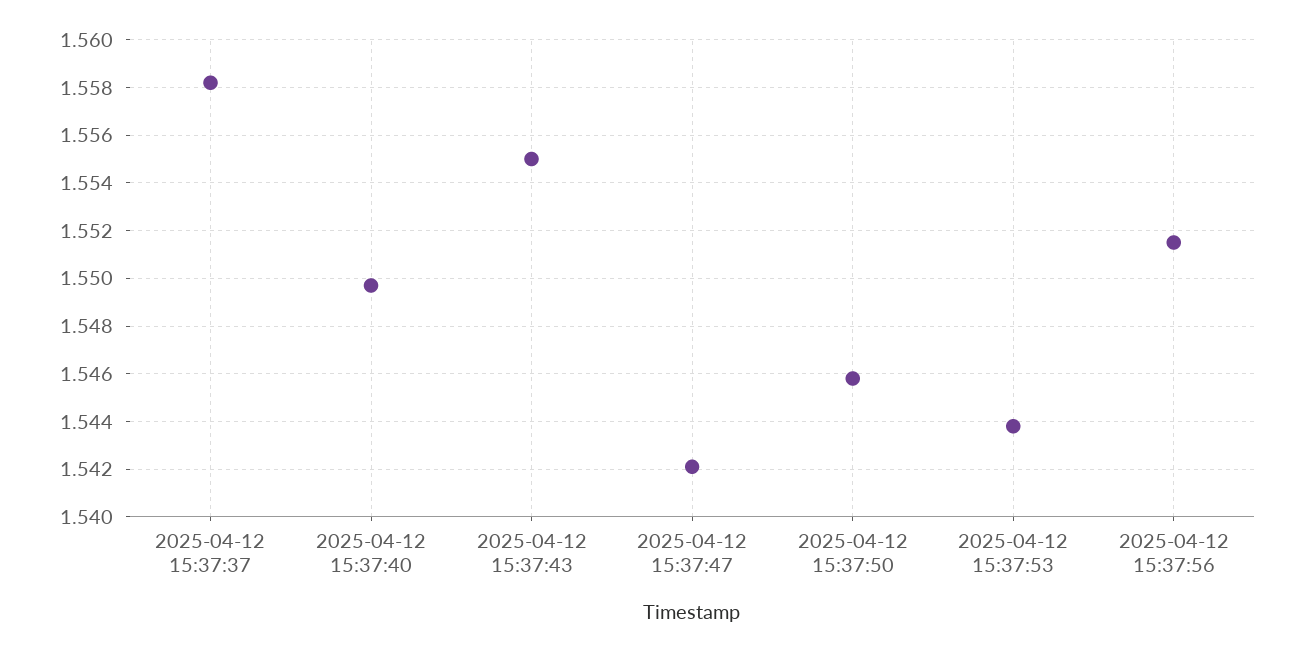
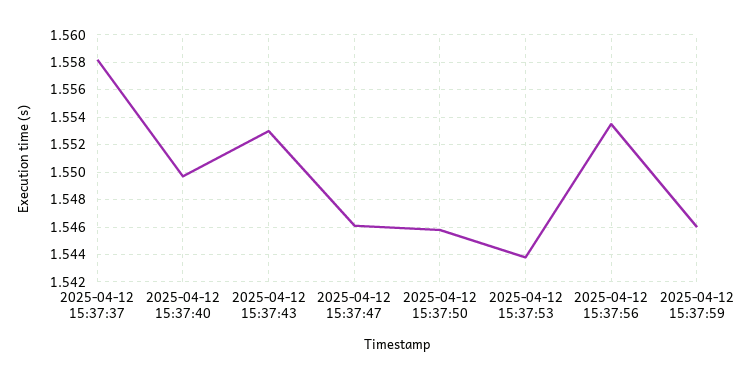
2025-04-12 15:37:43: 1.555 -> 1.553
2025-04-12 15:37:47: 1.542 -> 1.546
2025-04-12 15:37:56: 1.5515 -> 1.5535
2025-04-12 15:37:59: none -> 1.546

